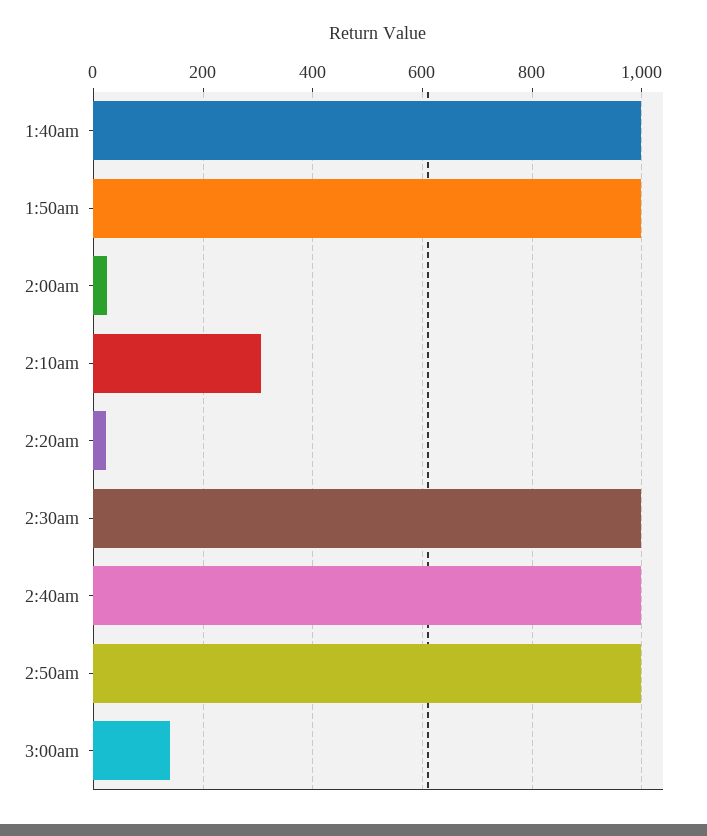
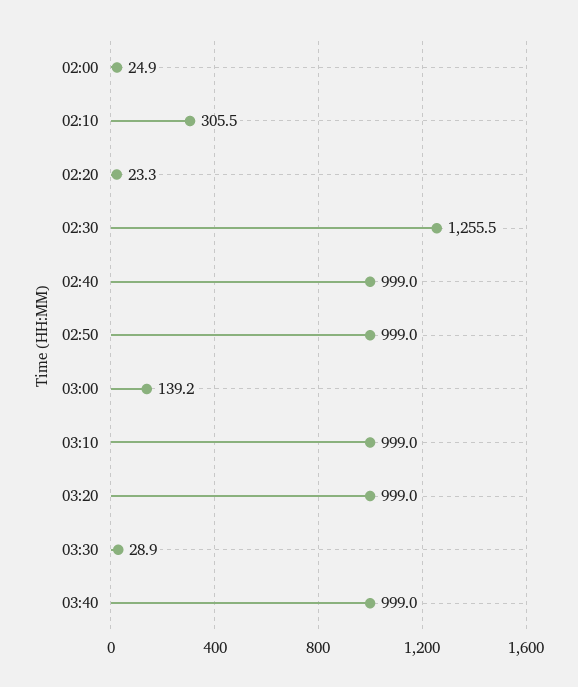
1:40am: 1000 -> none
1:50am: 1000 -> none
2:30am: 1000 -> 1255.5
03:10: none -> 999
03:20: none -> 999
03:30: none -> 28.9
03:40: none -> 999

